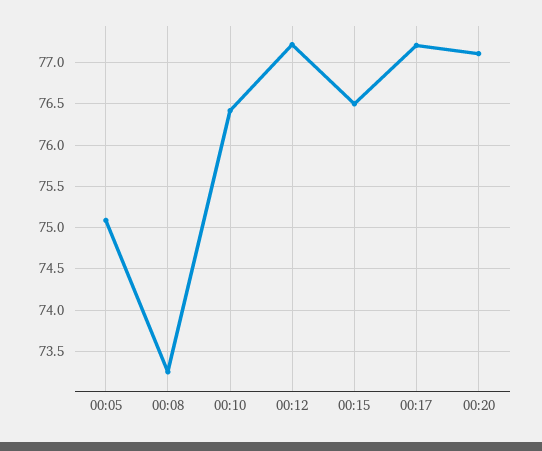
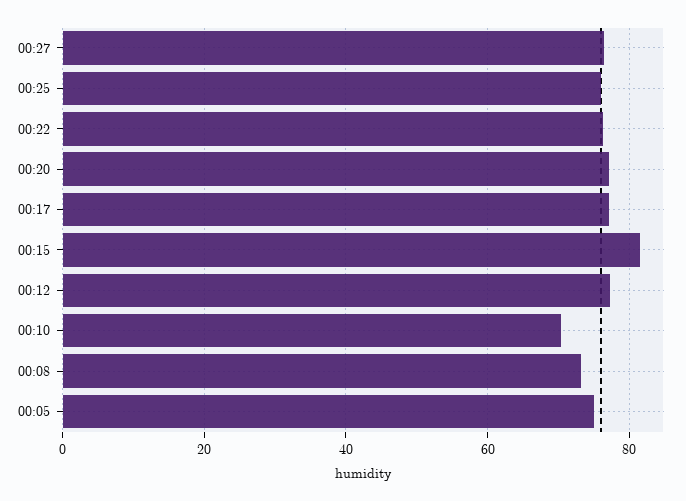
00:10: 76.4 -> 70
00:15: 76.5 -> 82
00:27: none -> 76
00:25: none -> 76
00:22: none -> 76

